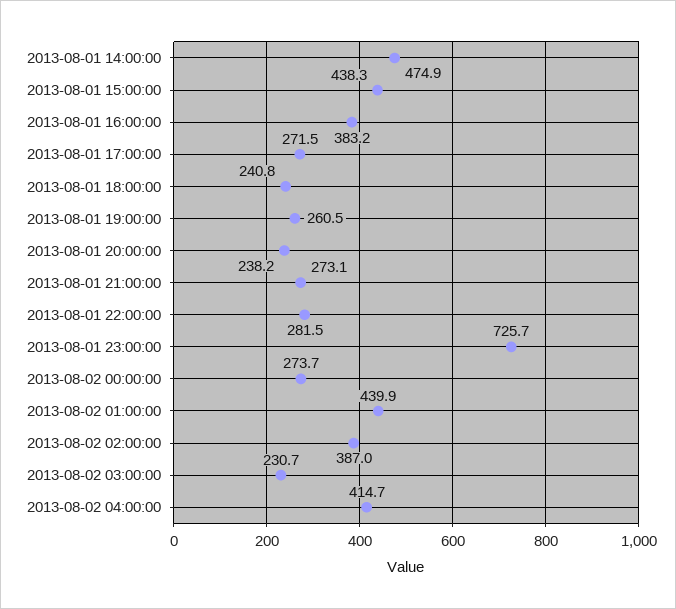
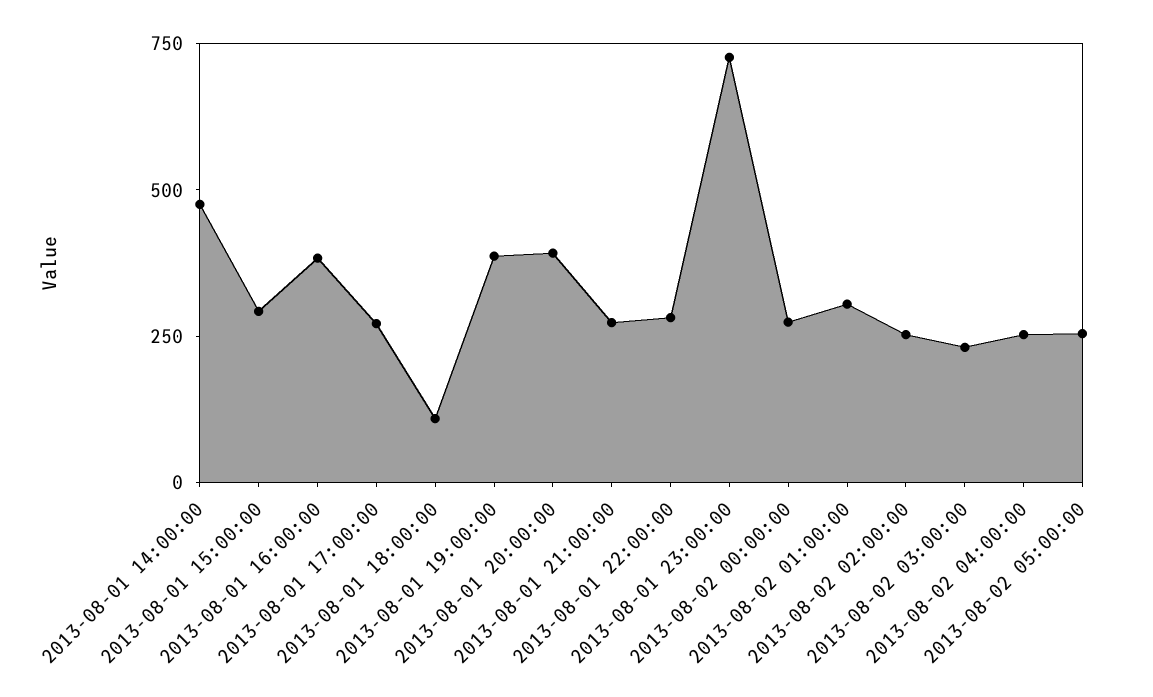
2013-08-01 15:00:00: 438.3 -> 300
2013-08-01 18:00:00: 240.8 -> 100
2013-08-01 19:00:00: 260.5 -> 400
2013-08-01 20:00:00: 238.2 -> 400
2013-08-02 01:00:00: 439.9 -> 300
2013-08-02 02:00:00: 387 -> 250
2013-08-02 04:00:00: 414.7 -> 250
2013-08-02 05:00:00: none -> 250

